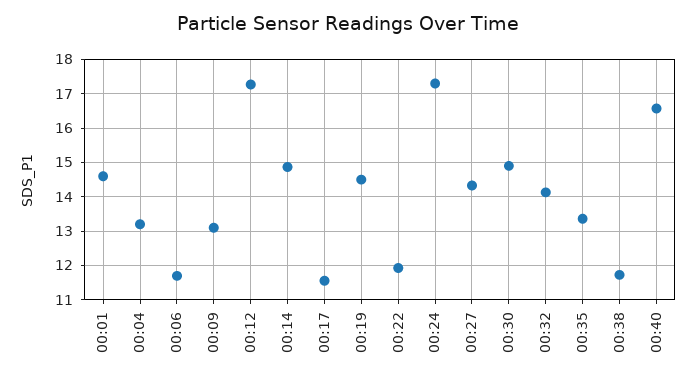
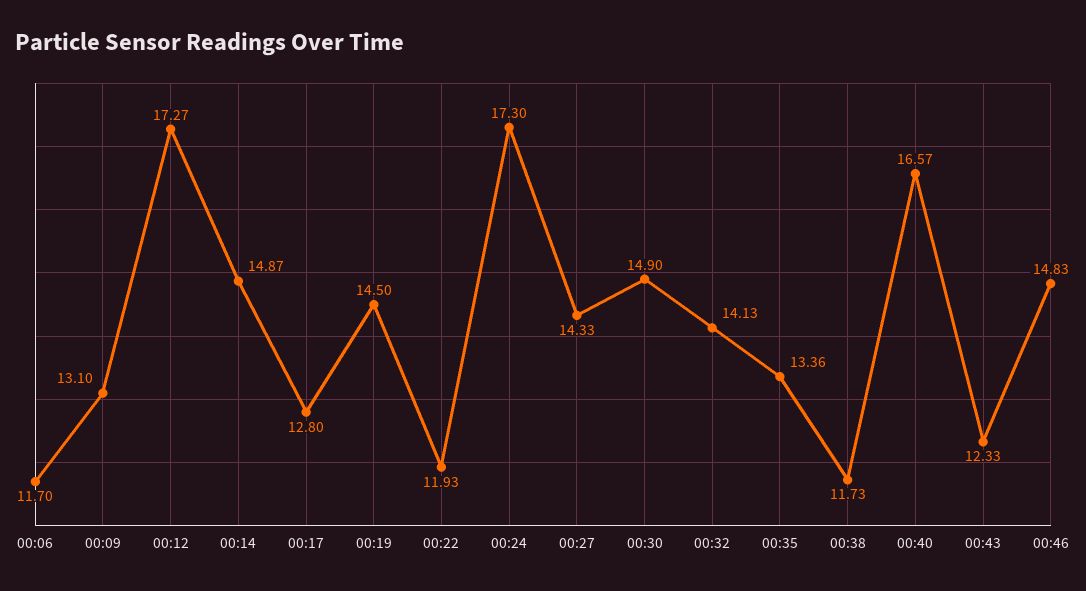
00:01: 14.6 -> none
00:04: 13.2 -> none
00:17: 11.6 -> 12.8
00:43: none -> 12.33
00:46: none -> 14.83

